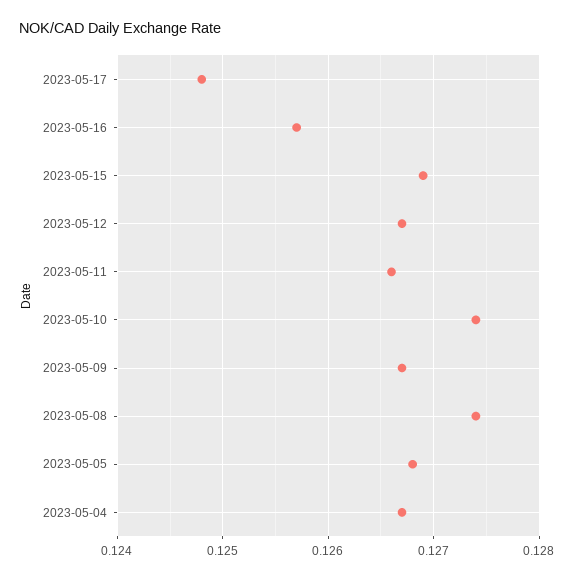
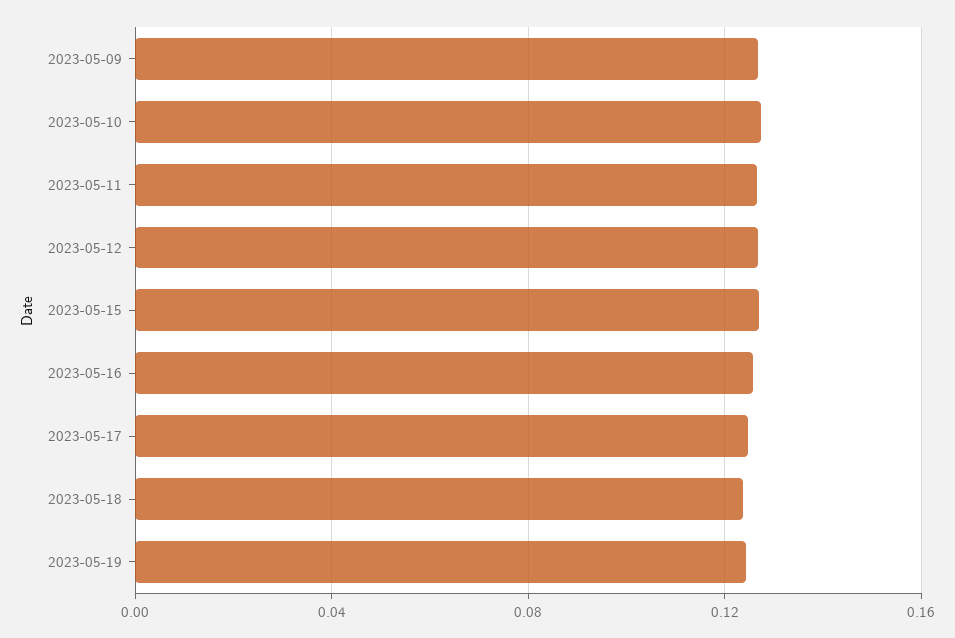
2023-05-08: 0.1274 -> none
2023-05-05: 0.1268 -> none
2023-05-04: 0.1267 -> none
2023-05-18: none -> 0.125
2023-05-19: none -> 0.125

